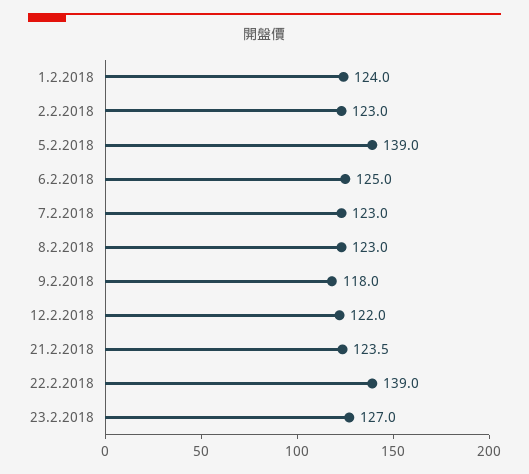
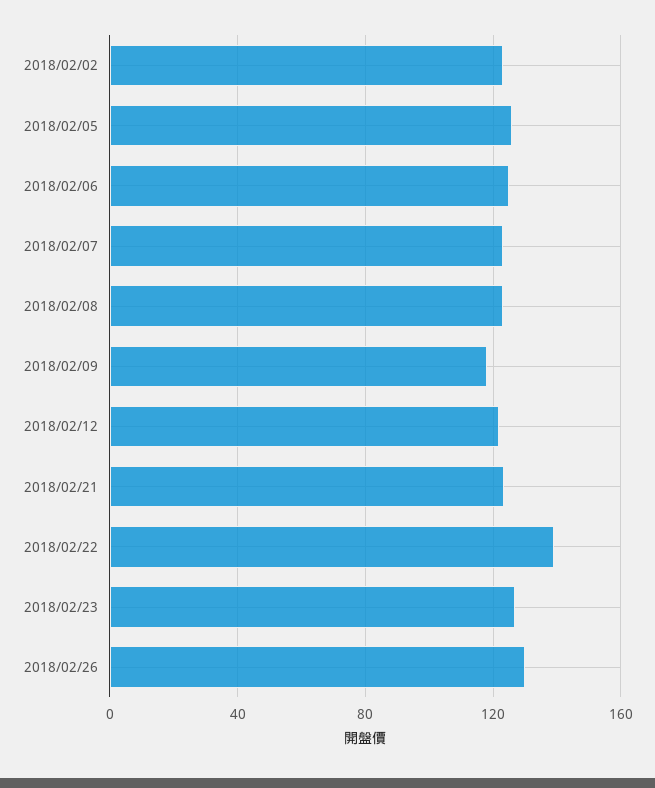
1.2.2018: 124 -> none
5.2.2018: 139 -> 125
2018/02/26: none -> 130

